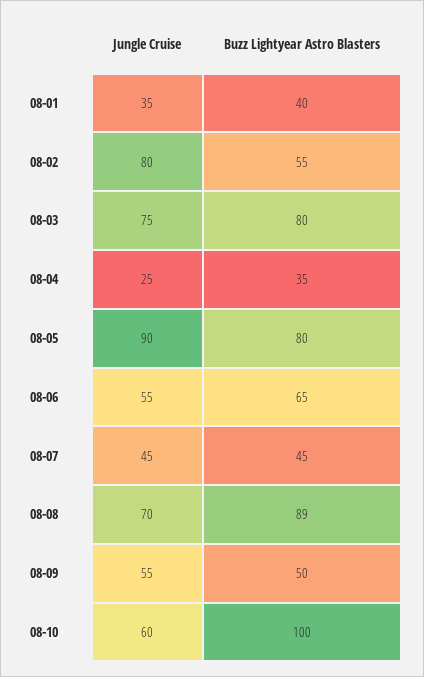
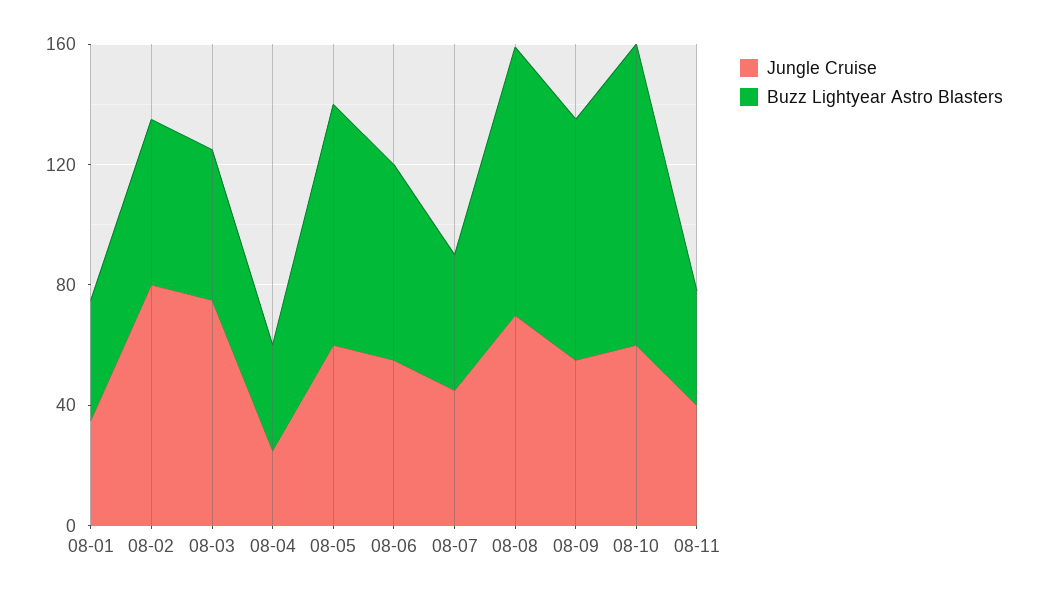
Buzz Lightyear Astro Blasters, 08-03: 80 -> 50
Jungle Cruise, 08-05: 90 -> 60
Buzz Lightyear Astro Blasters, 08-09: 50 -> 80
Jungle Cruise, 08-11: none -> 40
Buzz Lightyear Astro Blasters, 08-11: none -> 40

